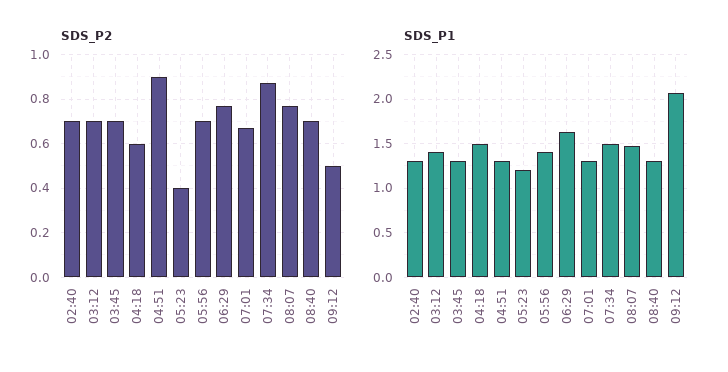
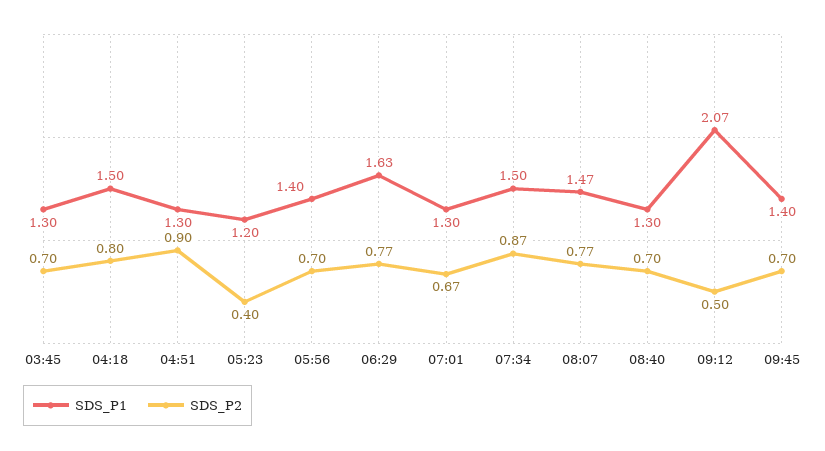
SDS_P2, 02:40: 0.7 -> none
SDS_P2, 03:12: 0.7 -> none
SDS_P2, 04:18: 0.6 -> 0.8
SDS_P1, 02:40: 1.3 -> none
SDS_P1, 03:12: 1.4 -> none
SDS_P1, 09:45: none -> 1.4
SDS_P2, 09:45: none -> 0.7

